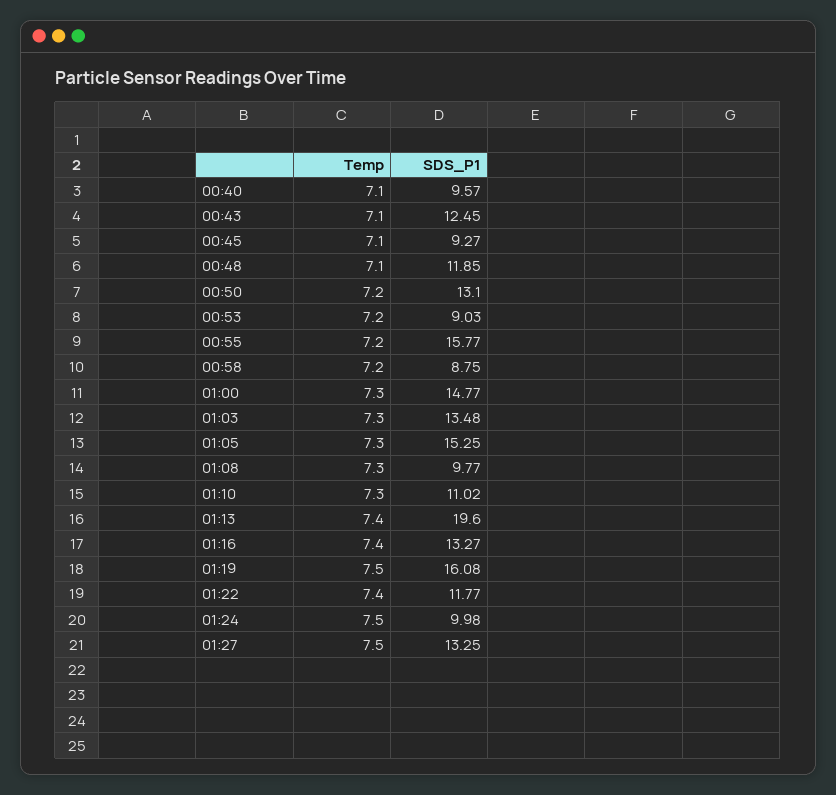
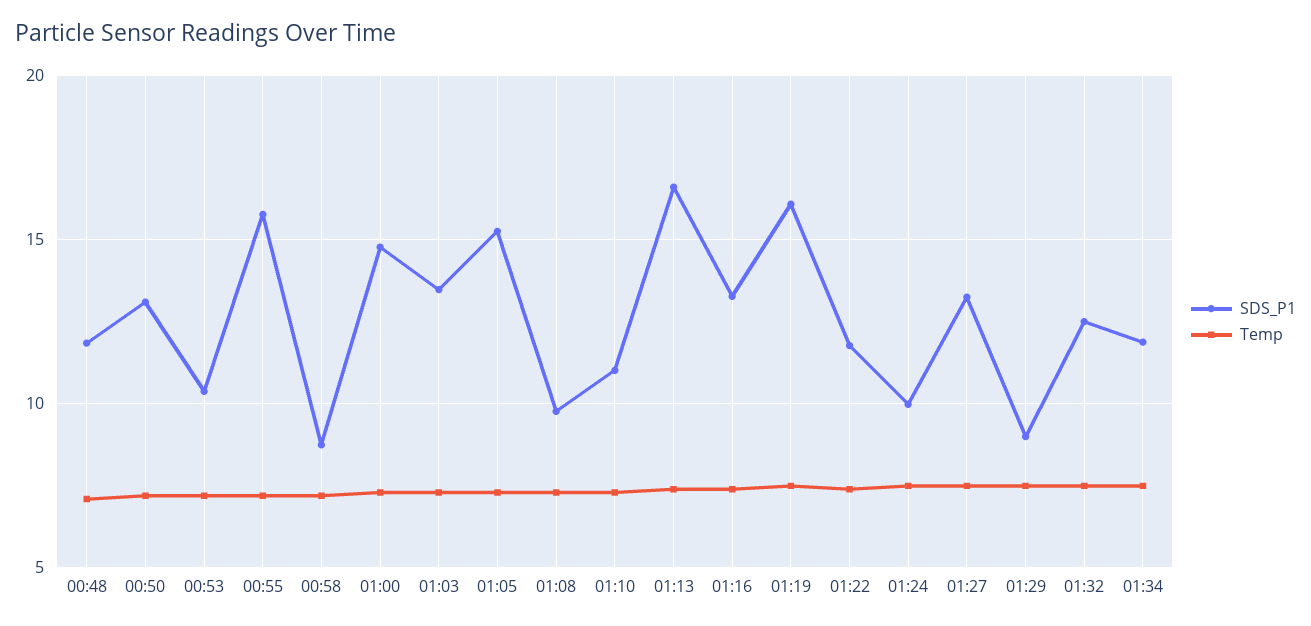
Temp, 00:40: 7.1 -> none
SDS_P1, 00:40: 9.57 -> none
Temp, 00:43: 7.1 -> none
SDS_P1, 00:43: 12.45 -> none
Temp, 00:45: 7.1 -> none
SDS_P1, 00:45: 9.27 -> none
SDS_P1, 00:53: 9.03 -> 10.5
SDS_P1, 01:13: 19.6 -> 16.5
SDS_P1, 01:29: none -> 9
Temp, 01:29: none -> 7.5
SDS_P1, 01:32: none -> 12.5
Temp, 01:32: none -> 7.5
SDS_P1, 01:34: none -> 12
Temp, 01:34: none -> 7.5

